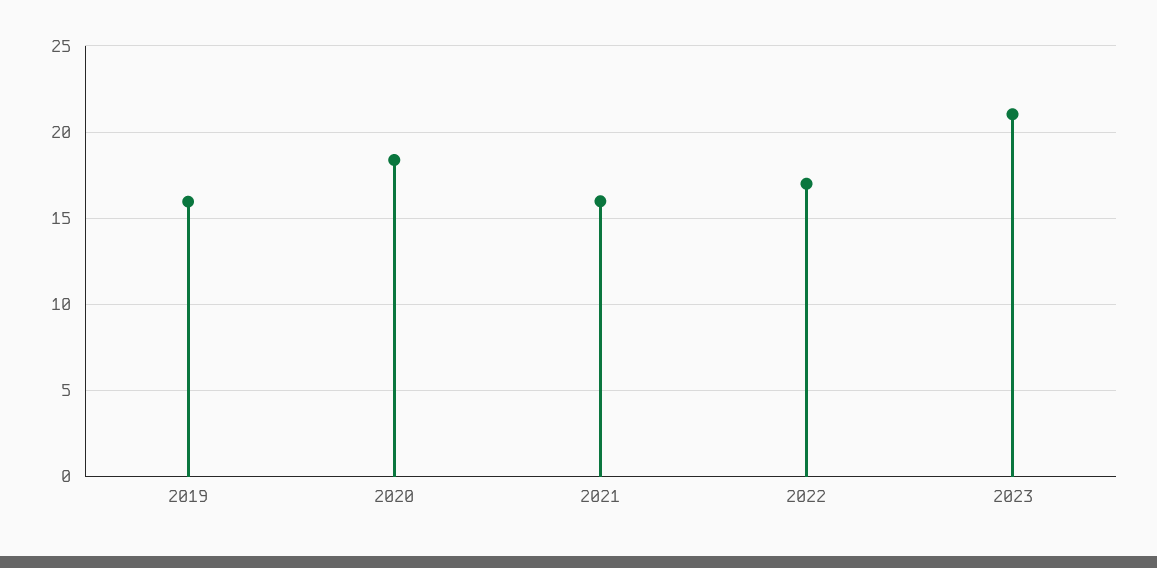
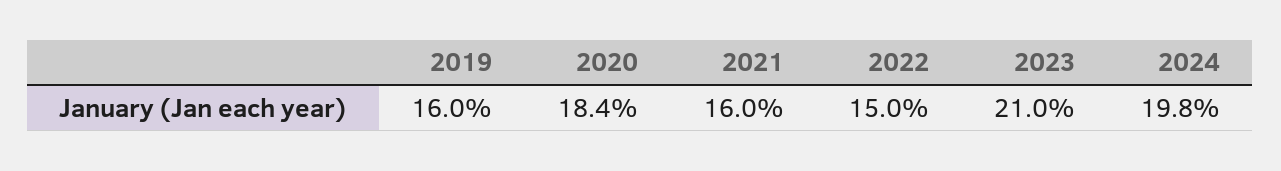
2022: 17 -> 15
2024: none -> 19.8

